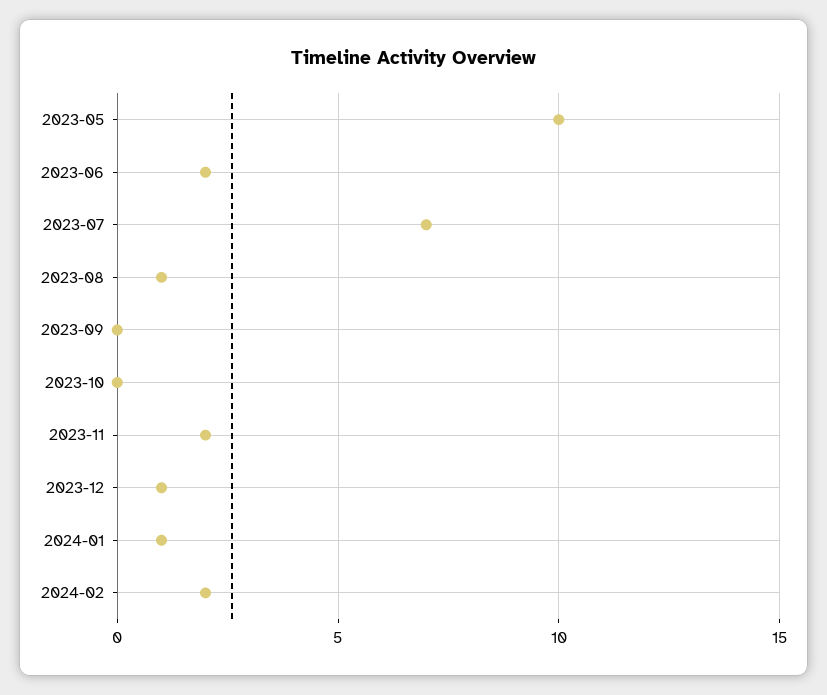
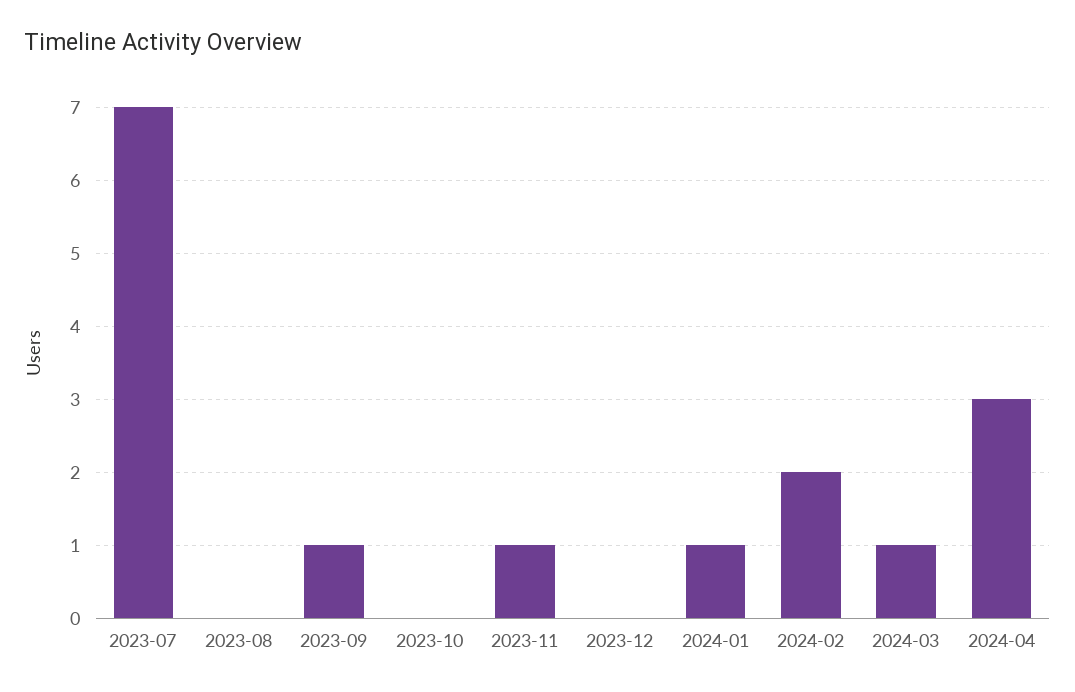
2023-05: 10 -> none
2023-06: 2 -> none
2023-08: 1 -> 0
2023-09: 0 -> 1
2023-11: 2 -> 1
2023-12: 1 -> 0
2024-03: none -> 1
2024-04: none -> 3

